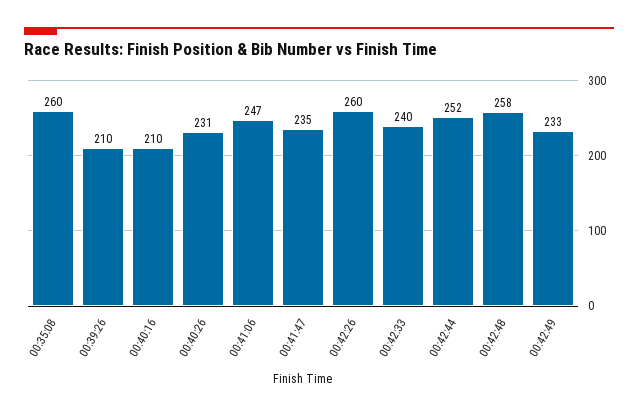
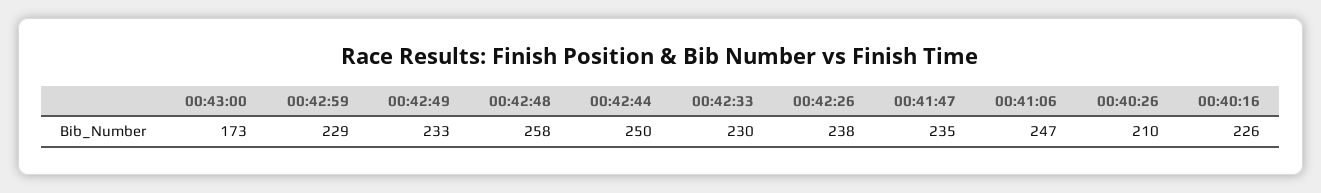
00:35:08: 260 -> none
00:39:26: 210 -> none
00:40:16: 210 -> 226
00:40:26: 231 -> 210
00:42:26: 260 -> 238
00:42:33: 240 -> 230
00:42:44: 252 -> 250
00:43:00: none -> 173
00:42:59: none -> 229

